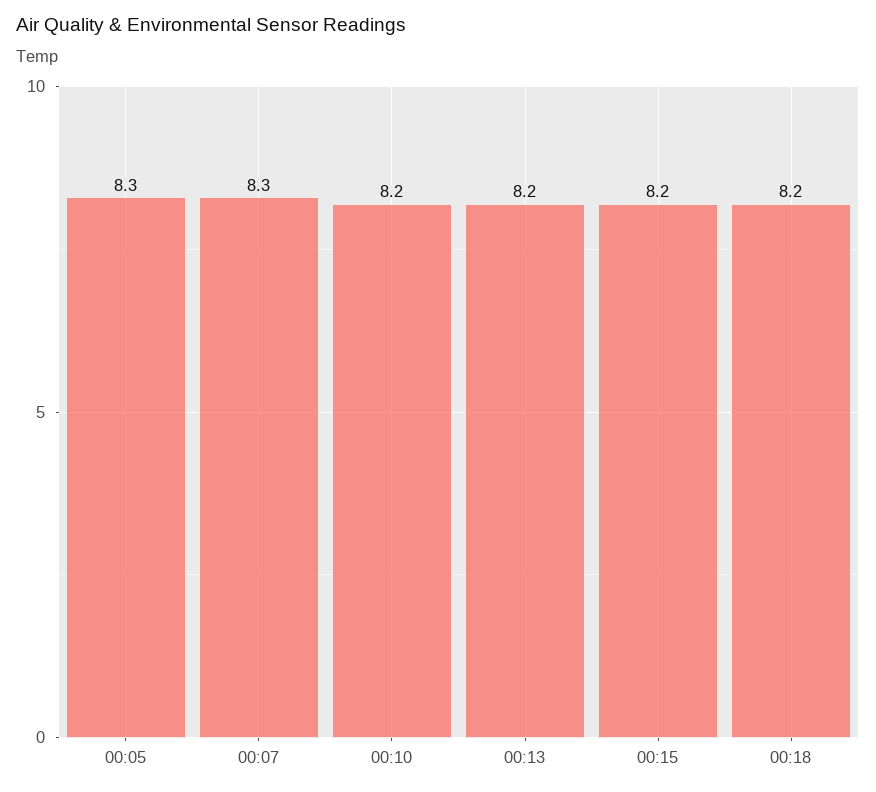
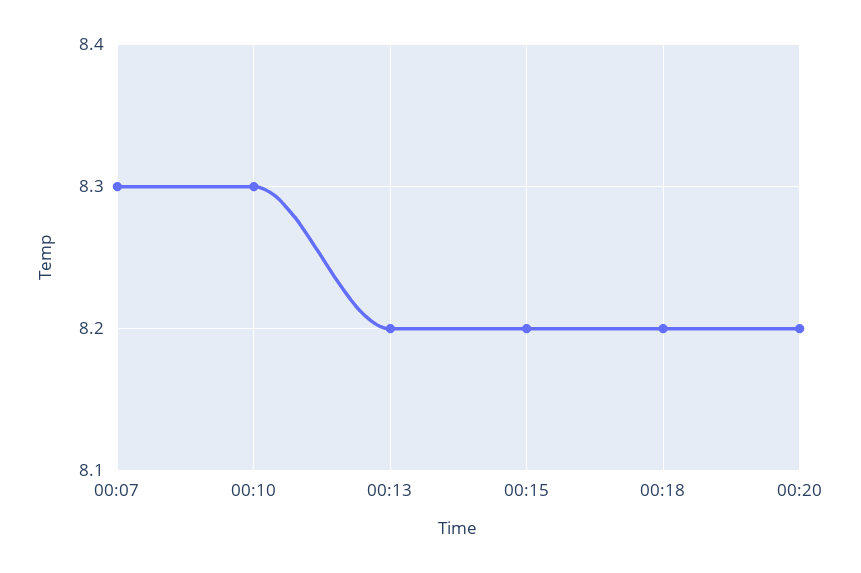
00:05: 8.3 -> none
00:10: 8.2 -> 8.3
00:20: none -> 8.2

